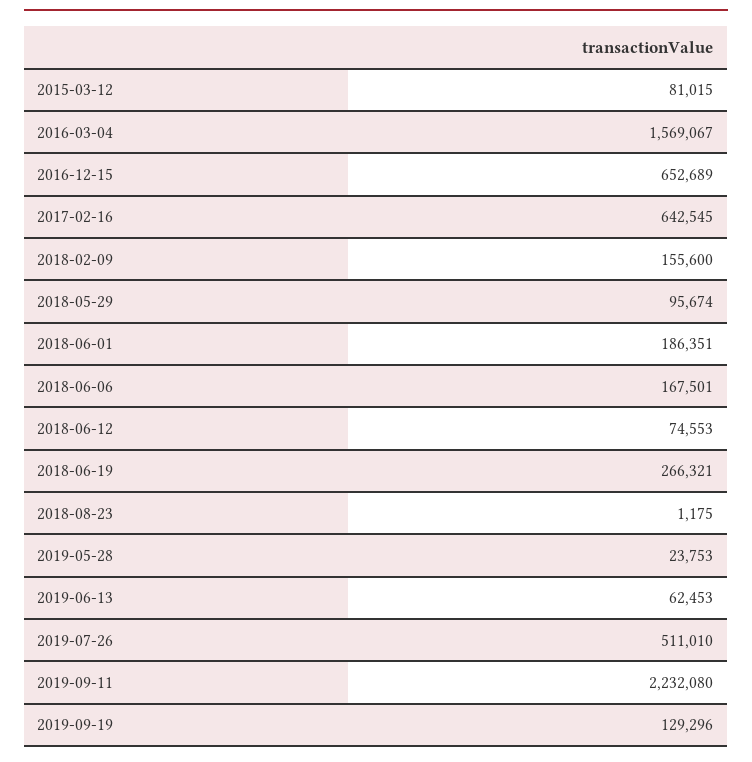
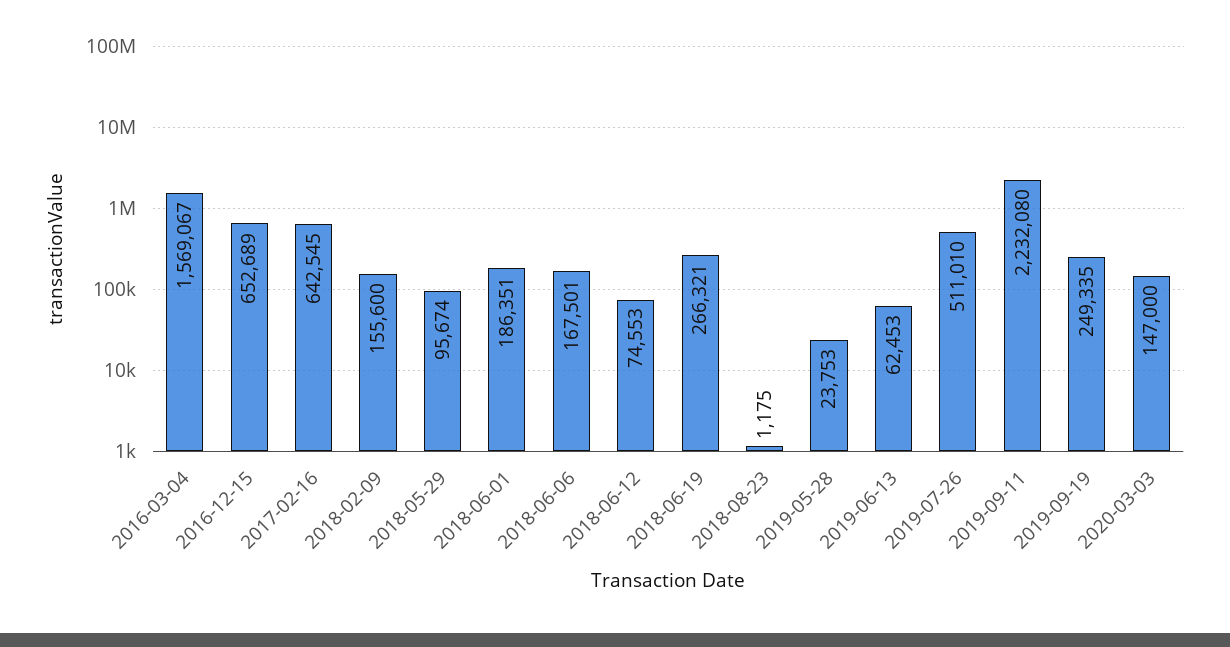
2015-03-12: 81015 -> none
2019-09-19: 129296 -> 249335
2020-03-03: none -> 147000

